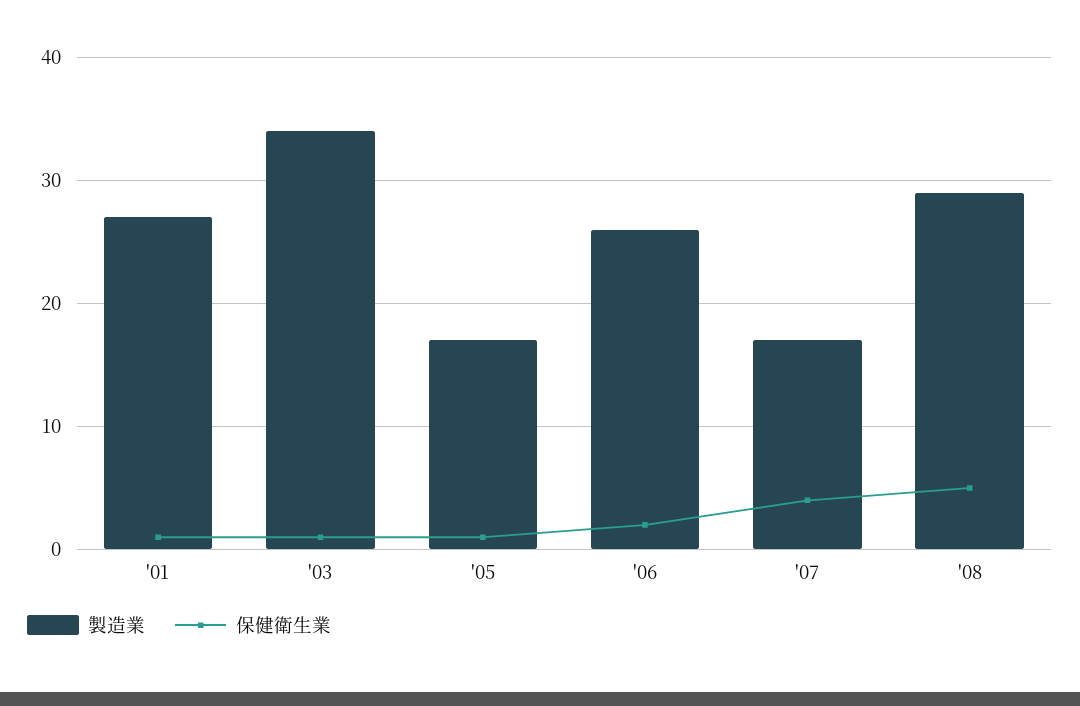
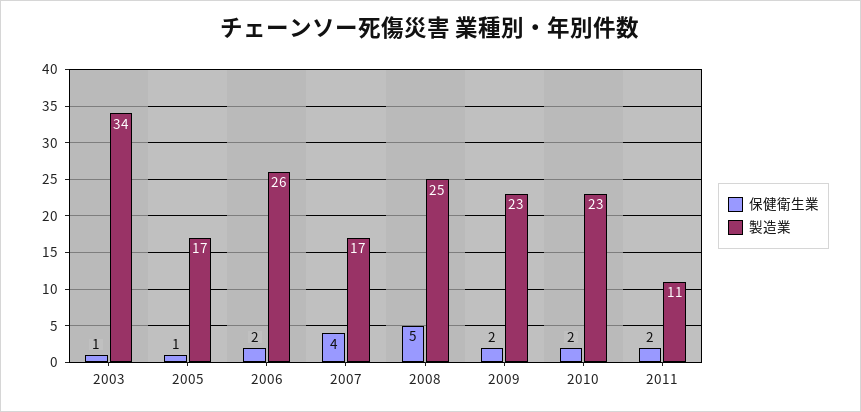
製造業, '01: 27 -> none
保健衛生業, '01: 1 -> none
製造業, '08: 29 -> 25
保健衛生業, 2009: none -> 2
製造業, 2009: none -> 23
保健衛生業, 2010: none -> 2
製造業, 2010: none -> 23
保健衛生業, 2011: none -> 2
製造業, 2011: none -> 11

